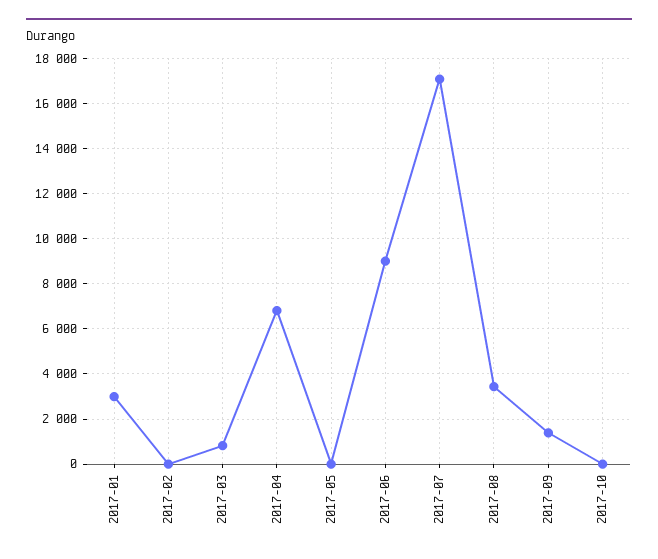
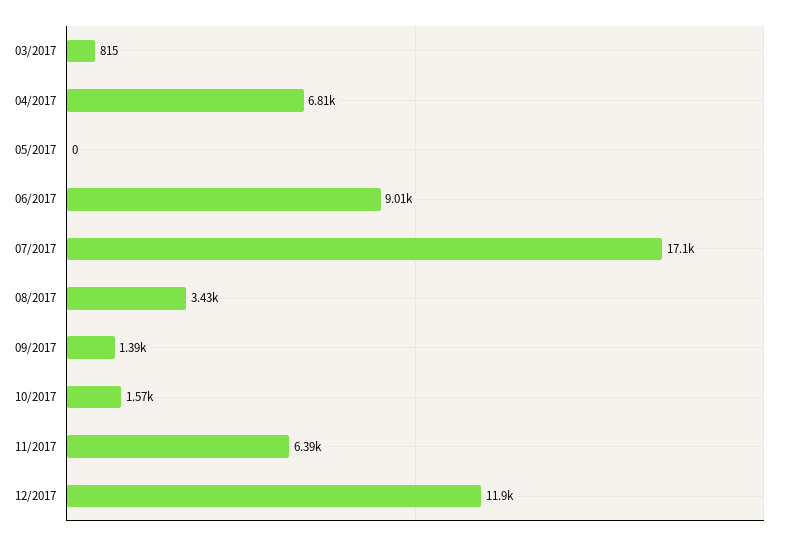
2017-01: 3000 -> none
2017-02: 0 -> none
2017-10: 0 -> 1570
11/2017: none -> 6390
12/2017: none -> 11900

